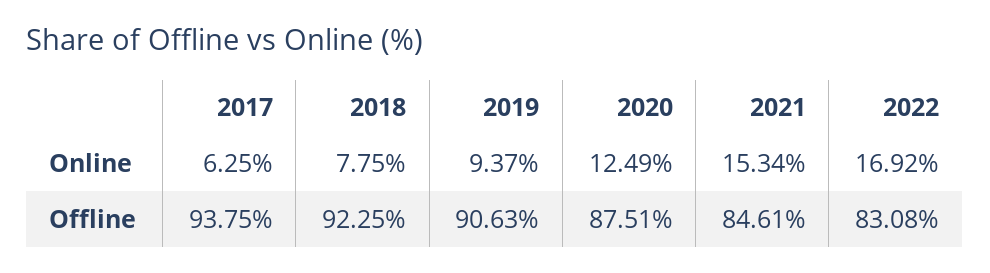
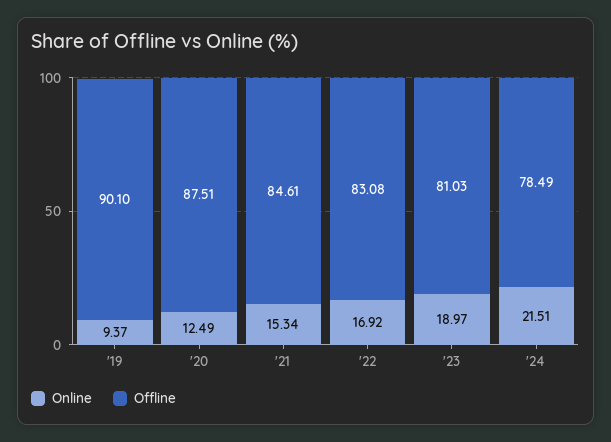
Online, 2017: 6.25 -> none
Online, 2018: 7.75 -> none
Offline, 2017: 93.75 -> none
Offline, 2018: 92.25 -> none
Offline, 2019: 90.63 -> 90.1
Online, '23: none -> 18.97
Offline, '23: none -> 81.03
Online, '24: none -> 21.51
Offline, '24: none -> 78.49

